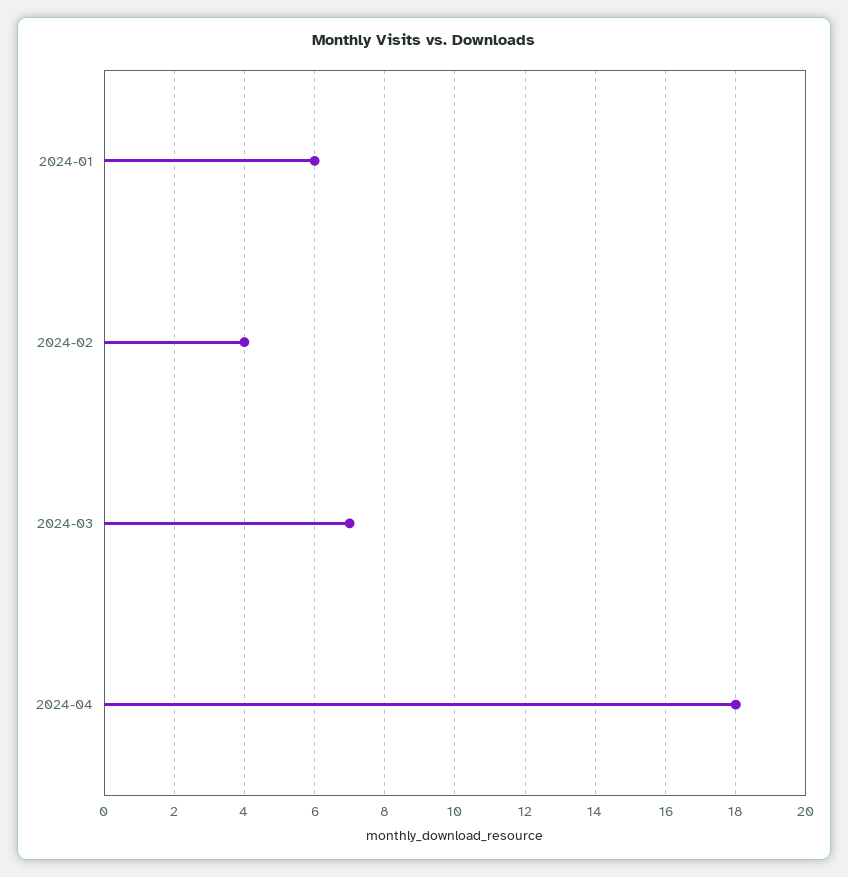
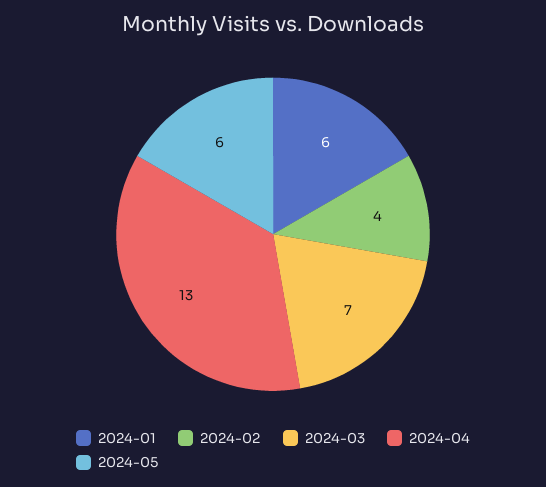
2024-04: 18 -> 13
2024-05: none -> 6

